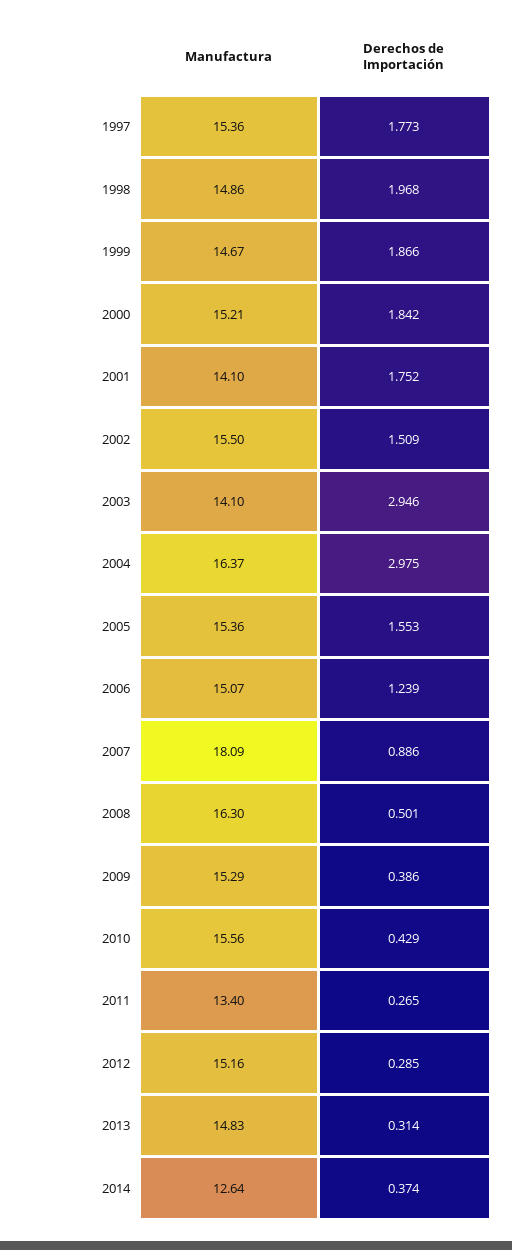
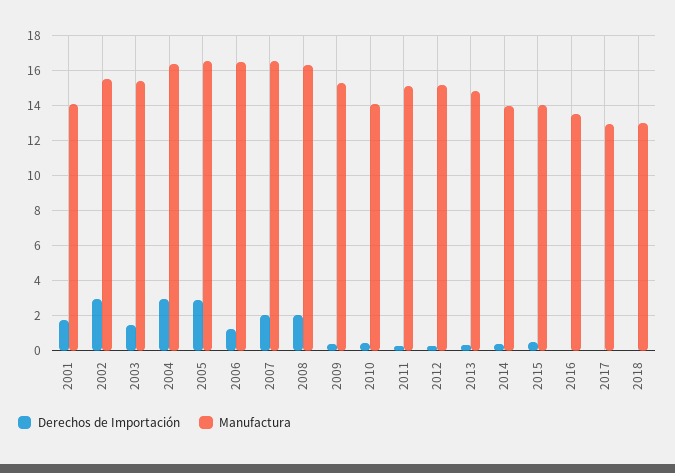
Manufactura, 1997: 15.36 -> none
Derechos de Importación, 1997: 1.773 -> none
Manufactura, 1998: 14.86 -> none
Derechos de Importación, 1998: 1.968 -> none
Manufactura, 1999: 14.67 -> none
Derechos de Importación, 1999: 1.866 -> none
Manufactura, 2000: 15.21 -> none
Derechos de Importación, 2000: 1.842 -> none
Derechos de Importación, 2002: 1.509 -> 3
Manufactura, 2003: 14.1 -> 15.5
Derechos de Importación, 2003: 2.946 -> 1.5
Manufactura, 2005: 15.36 -> 16.5
Derechos de Importación, 2005: 1.553 -> 3
Manufactura, 2006: 15.07 -> 16.5
Manufactura, 2007: 18.09 -> 16.5
Derechos de Importación, 2007: 0.886 -> 2
Derechos de Importación, 2008: 0.501 -> 2
Manufactura, 2010: 15.56 -> 14
Manufactura, 2011: 13.4 -> 15
Manufactura, 2014: 12.64 -> 14
Derechos de Importación, 2015: none -> 0.5
Manufactura, 2015: none -> 14
Derechos de Importación, 2016: none -> 0
Manufactura, 2016: none -> 13.5
Derechos de Importación, 2017: none -> 0
Manufactura, 2017: none -> 13
Derechos de Importación, 2018: none -> 0
Manufactura, 2018: none -> 13

